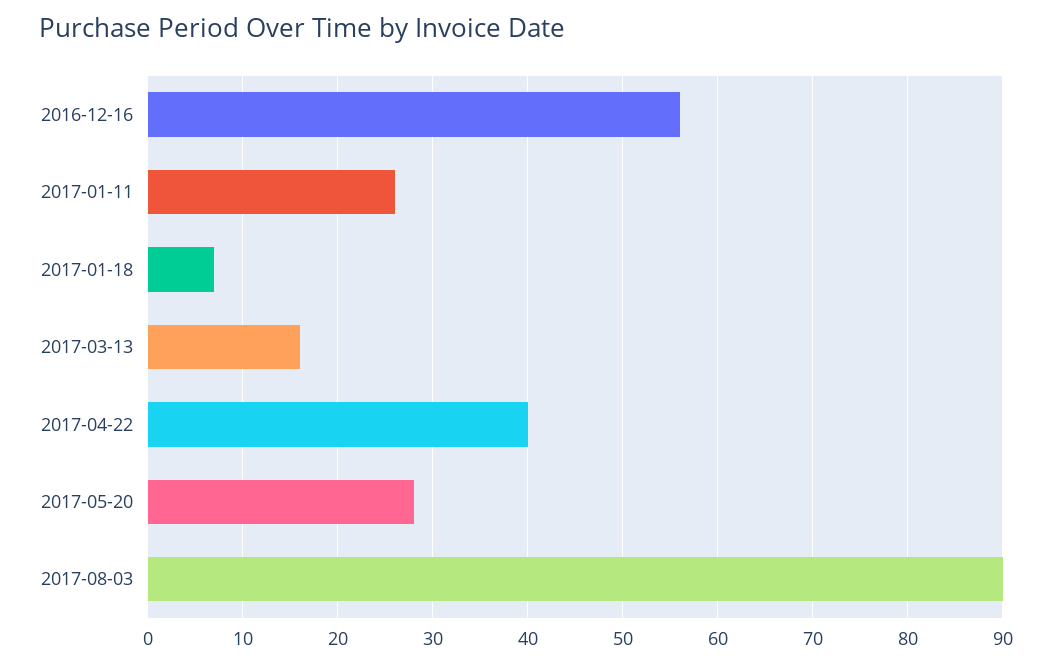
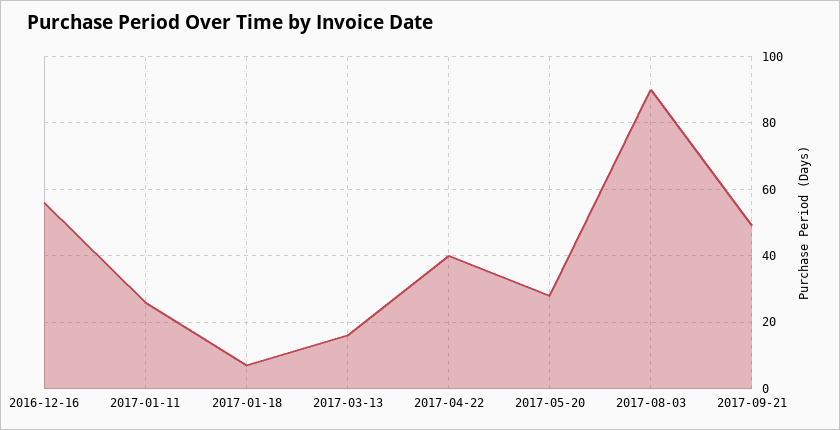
2017-09-21: none -> 50

